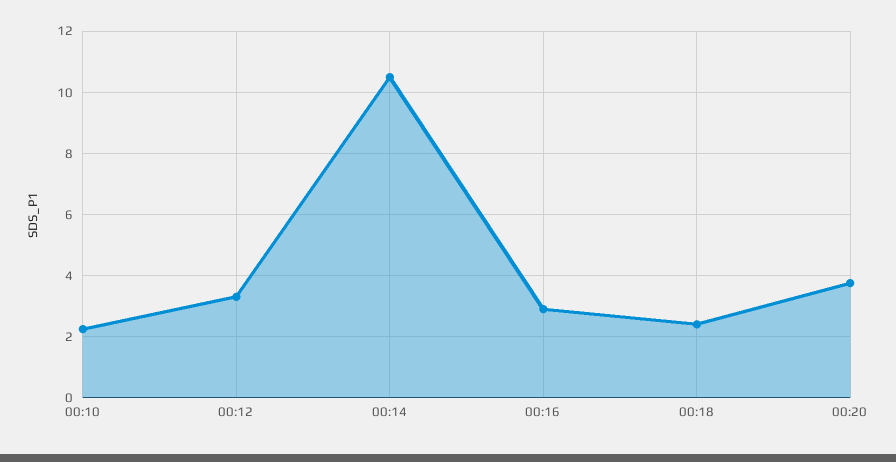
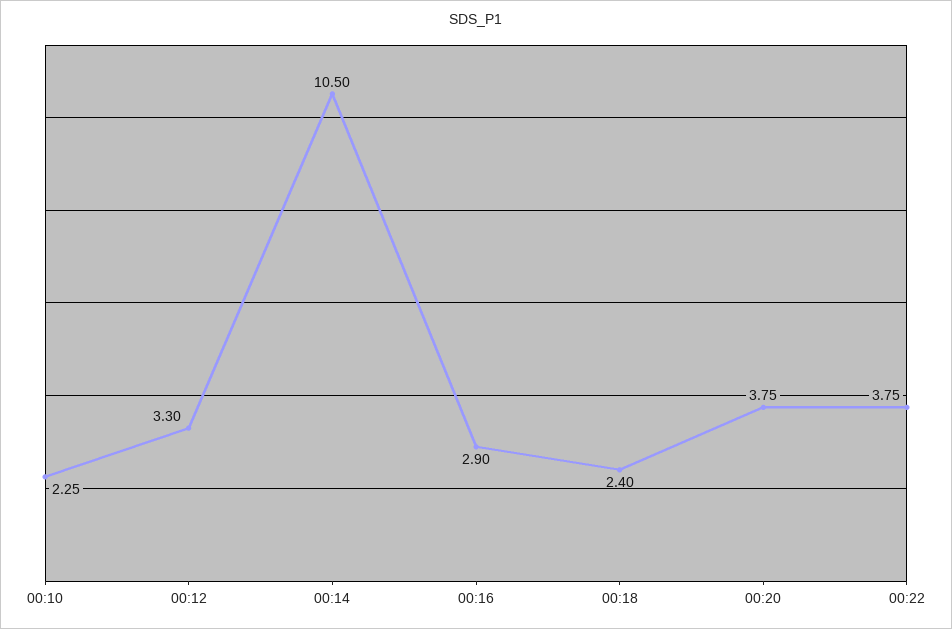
00:22: none -> 3.75

